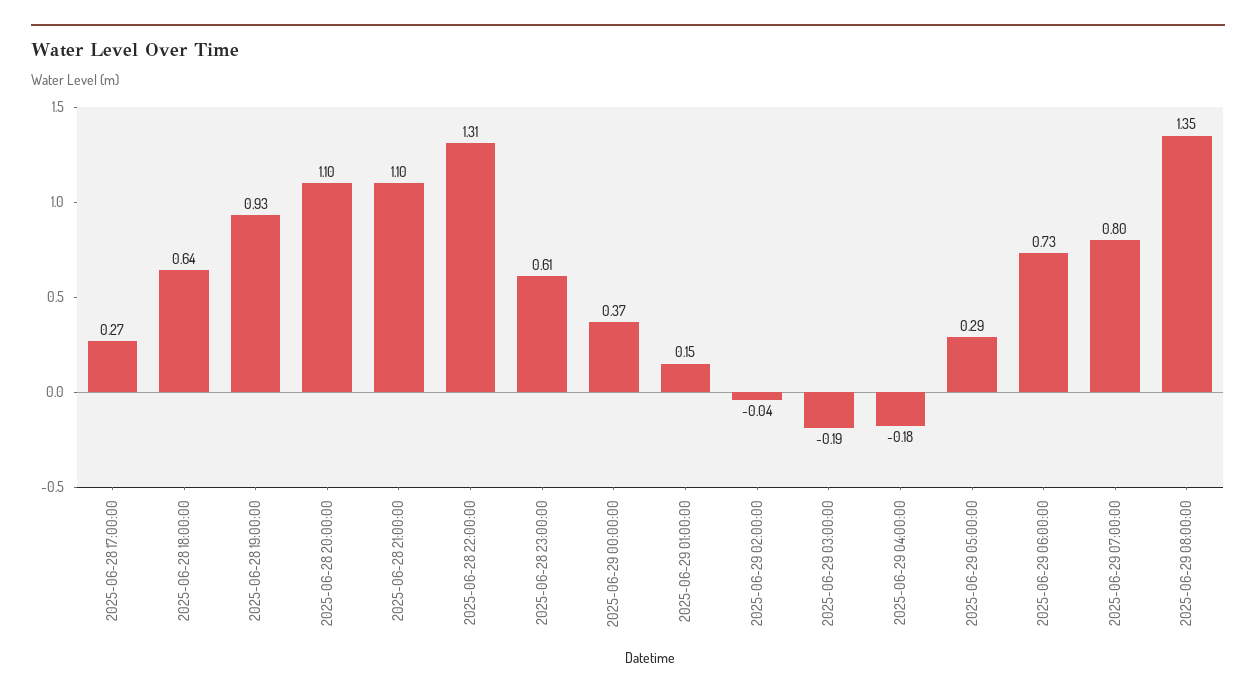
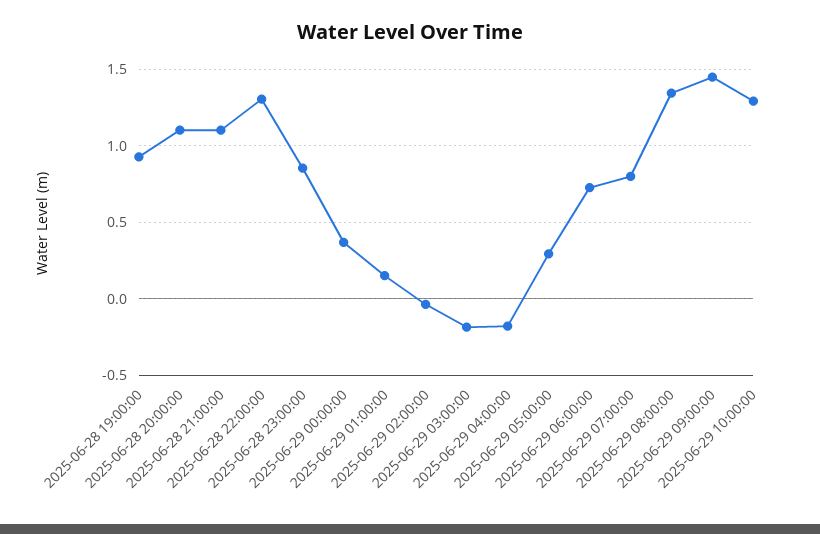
2025-06-28 17:00:00: 0.27 -> none
2025-06-28 18:00:00: 0.64 -> none
2025-06-28 23:00:00: 0.61 -> 0.85
2025-06-29 09:00:00: none -> 1.45
2025-06-29 10:00:00: none -> 1.3

